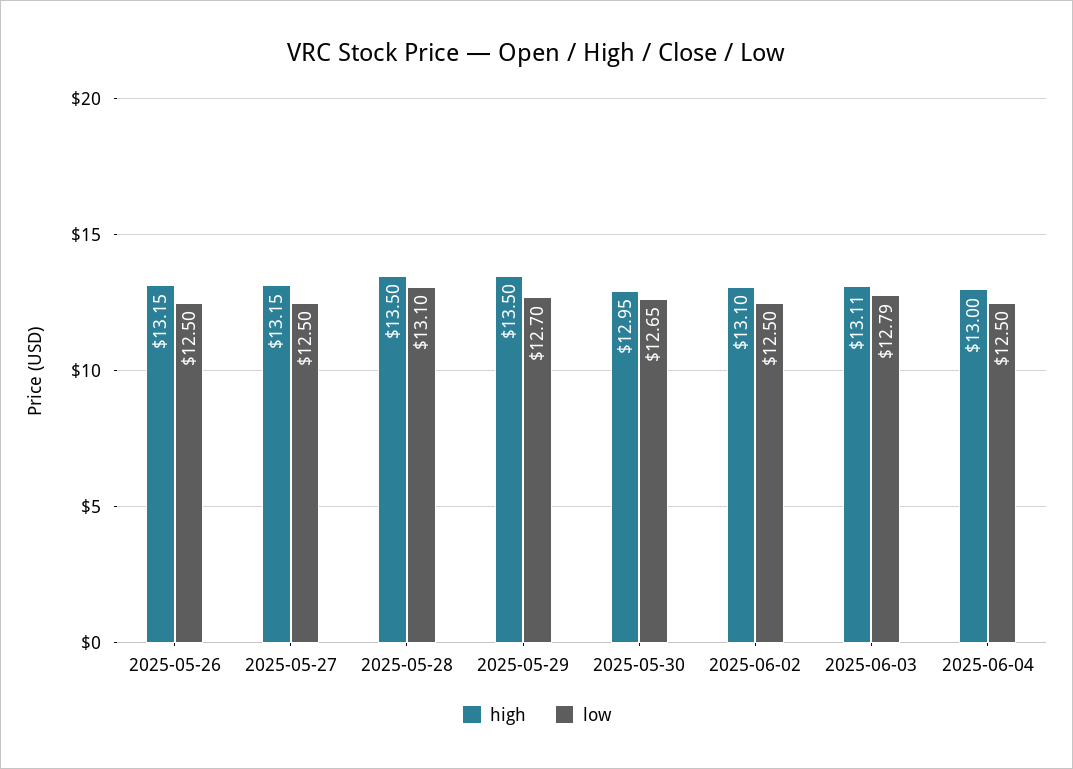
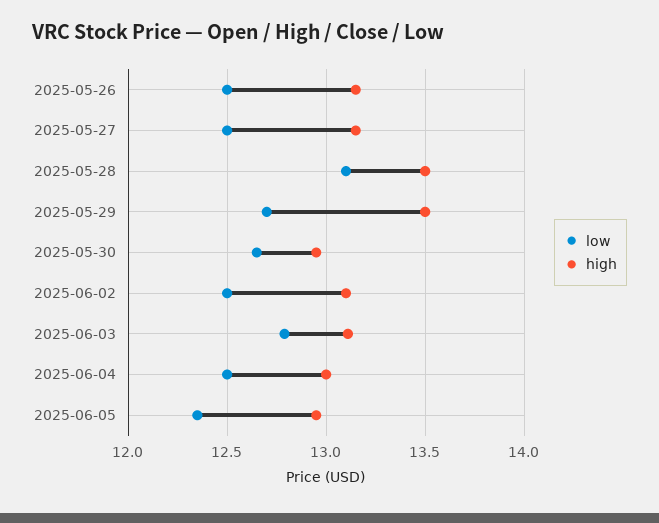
low, 2025-06-05: none -> 12.35
high, 2025-06-05: none -> 12.95

